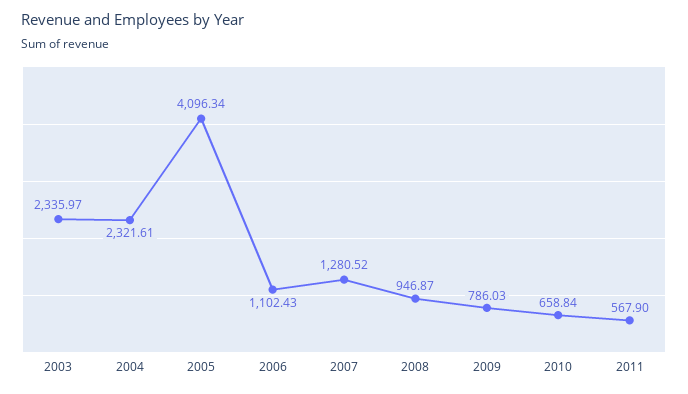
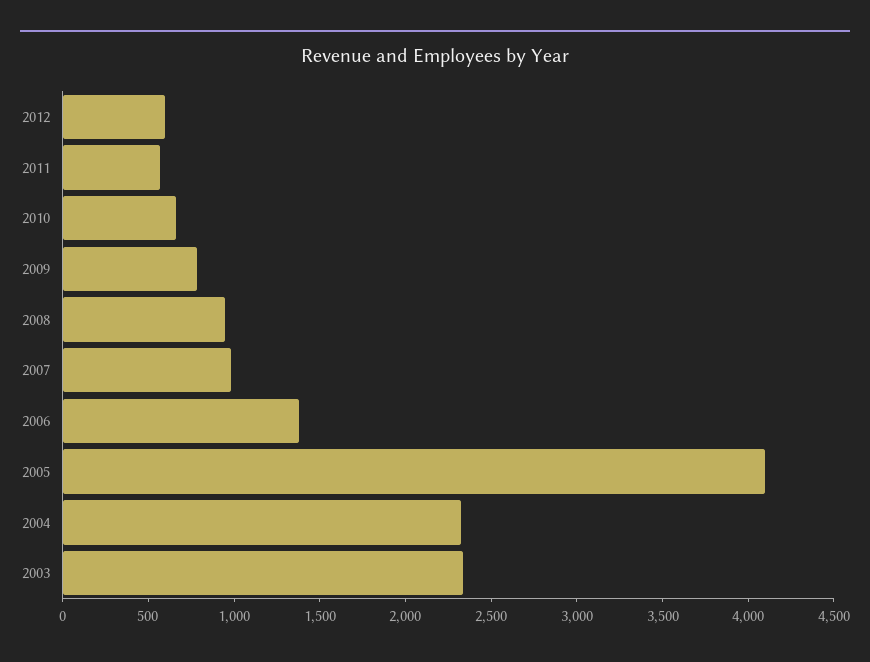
2006: 1102.43 -> 1400
2007: 1280.52 -> 1000
2012: none -> 600

